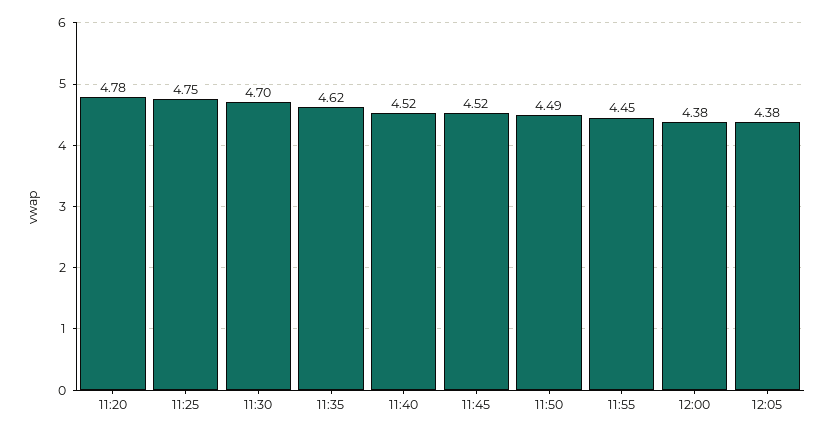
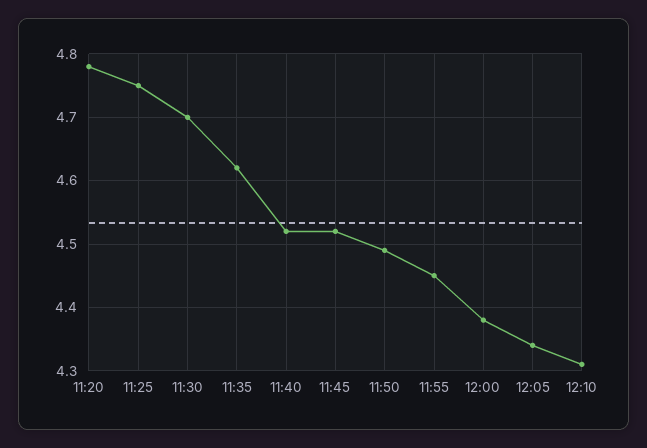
12:05: 4.38 -> 4.34
12:10: none -> 4.31

